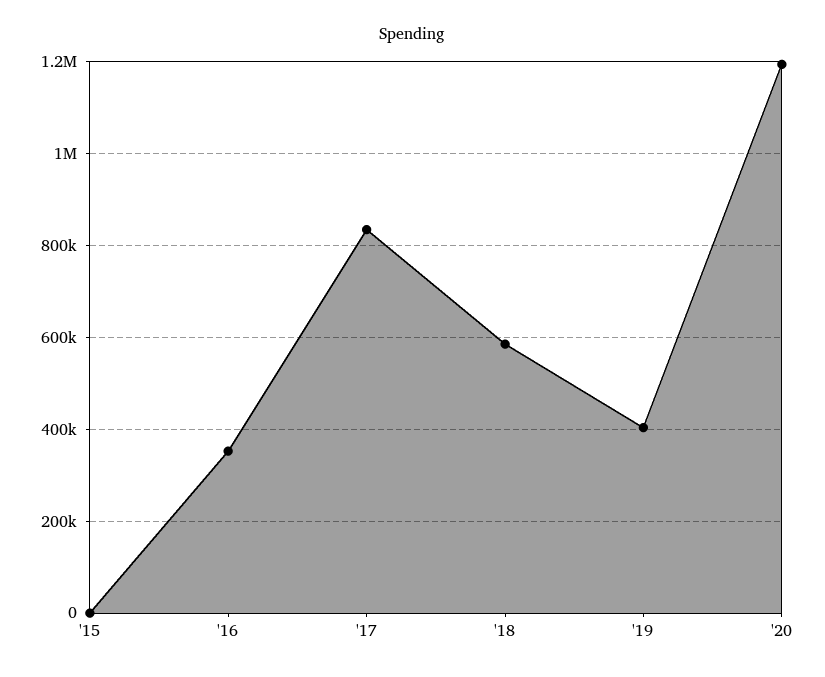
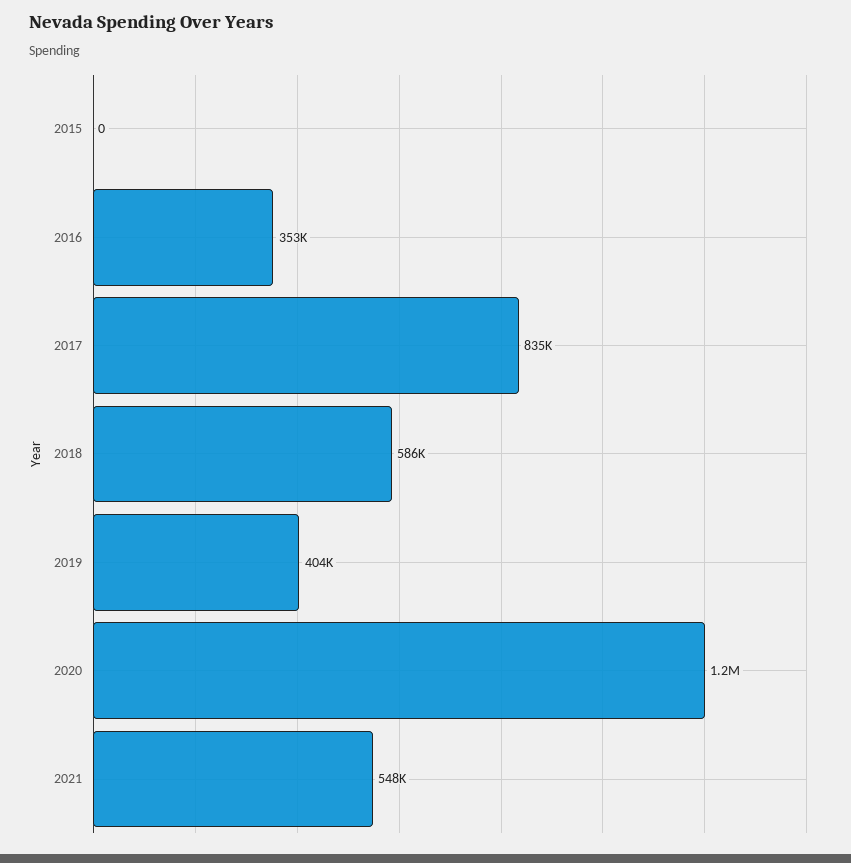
2021: none -> 548000

